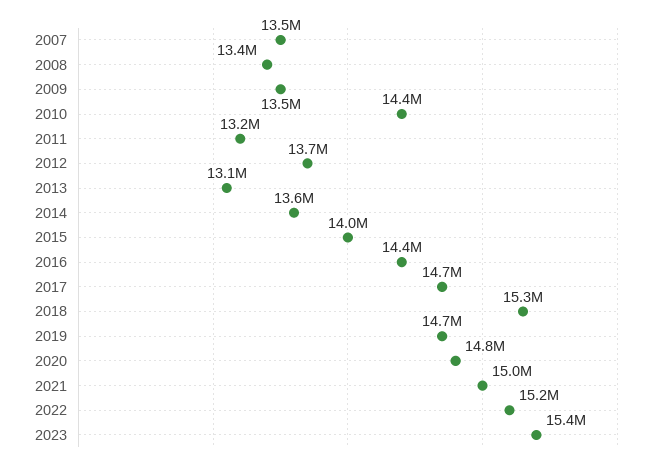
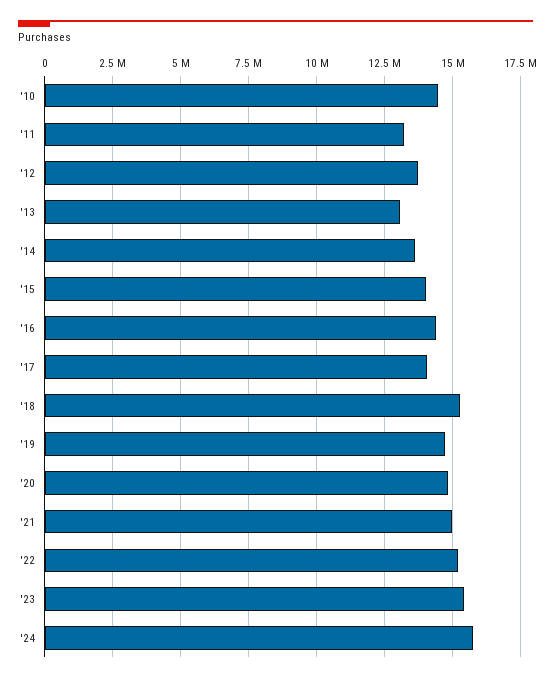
2007: 13500000 -> none
2008: 13400000 -> none
2009: 13500000 -> none
2017: 14700000 -> 14000000
'24: none -> 15750000

